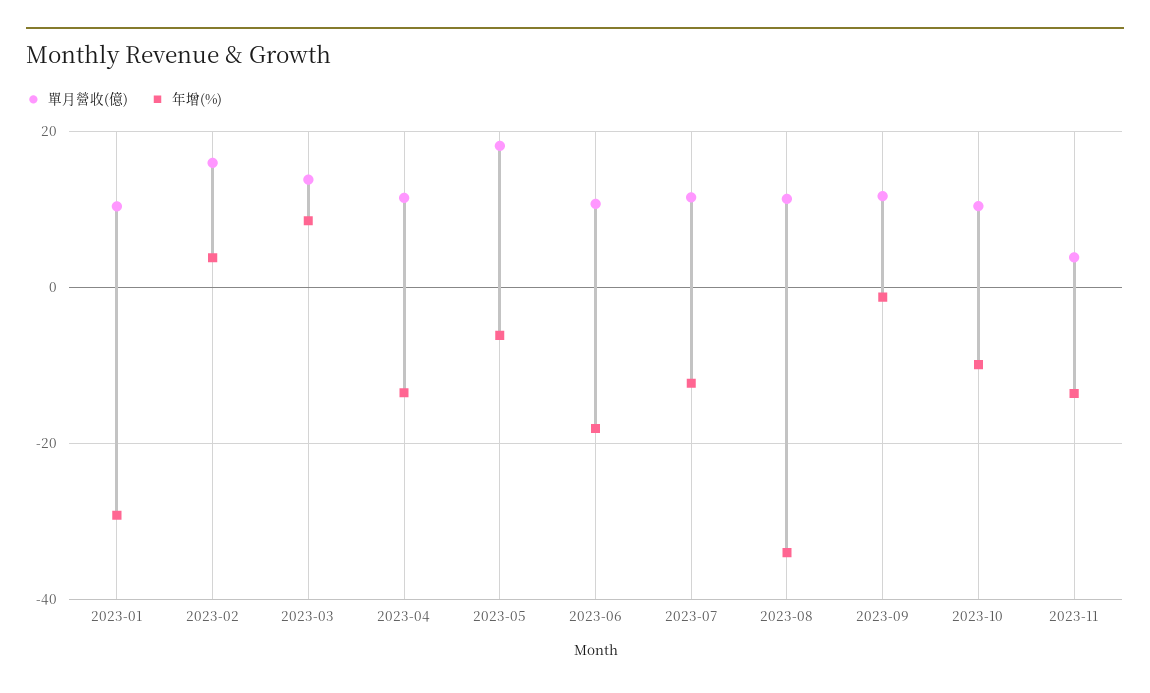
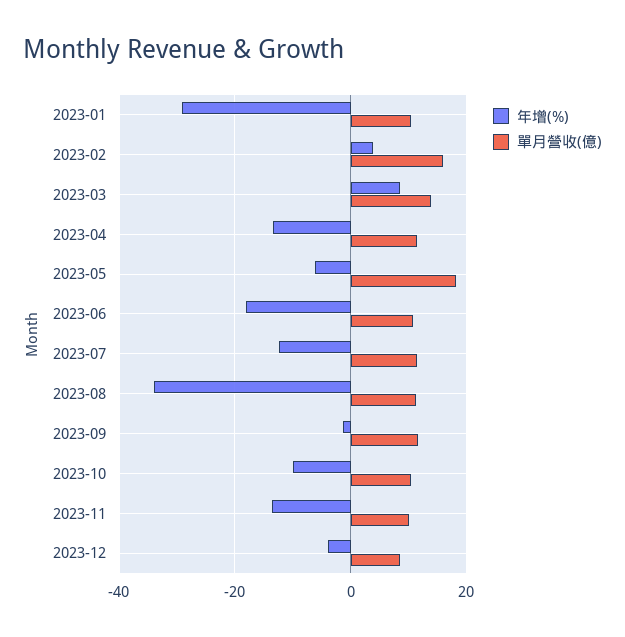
單月營收(億), 2023-11: 4 -> 10
年增(%), 2023-12: none -> -4
單月營收(億), 2023-12: none -> 8

